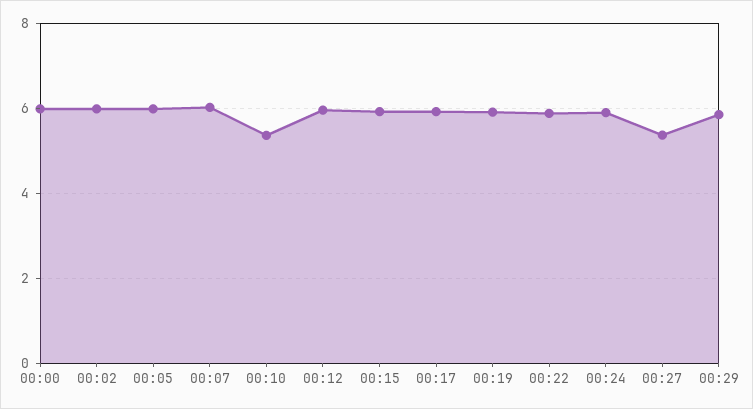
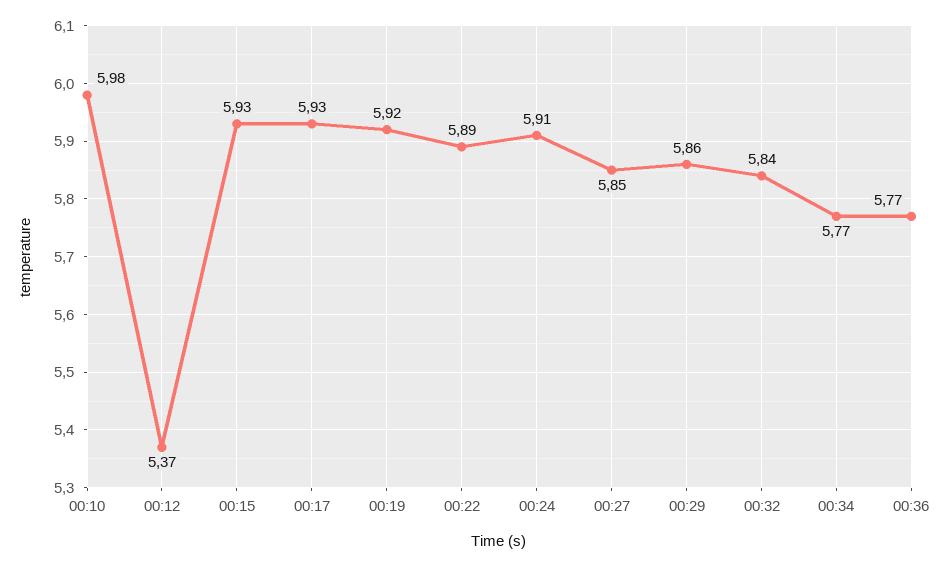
00:00: 6 -> none
00:02: 6 -> none
00:05: 6 -> none
00:07: 6 -> none
00:10: 5.4 -> 5.98
00:12: 6 -> 5.37
00:27: 5.4 -> 5.85
00:32: none -> 5.84
00:34: none -> 5.77
00:36: none -> 5.77

